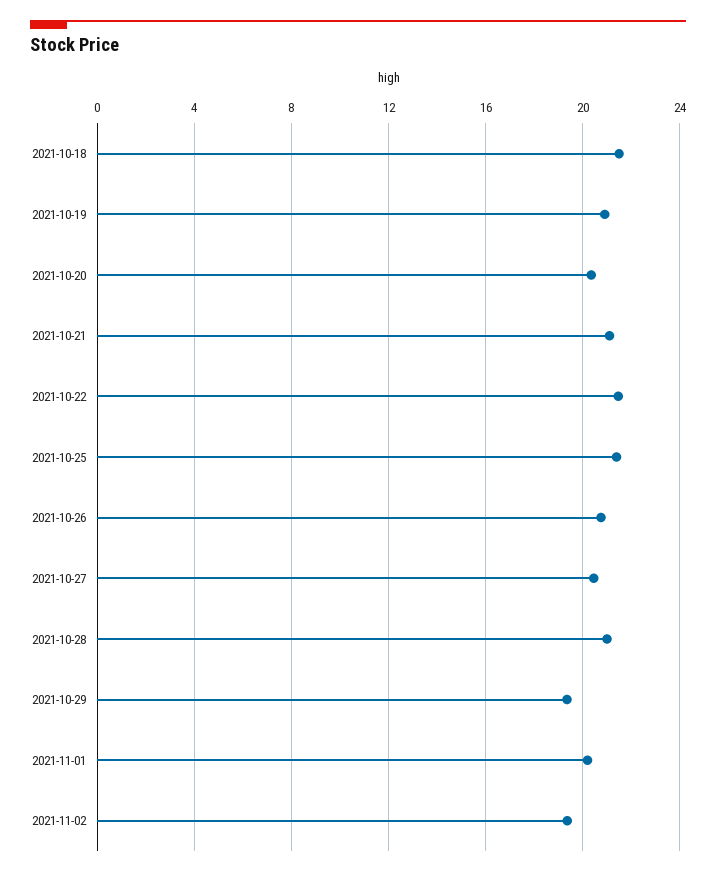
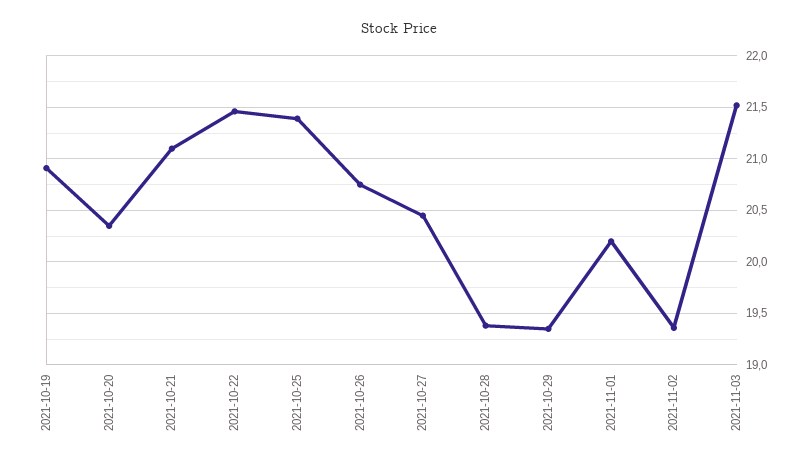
2021-10-18: 21.5 -> none
2021-10-28: 21 -> 19.4
2021-11-03: none -> 21.5

